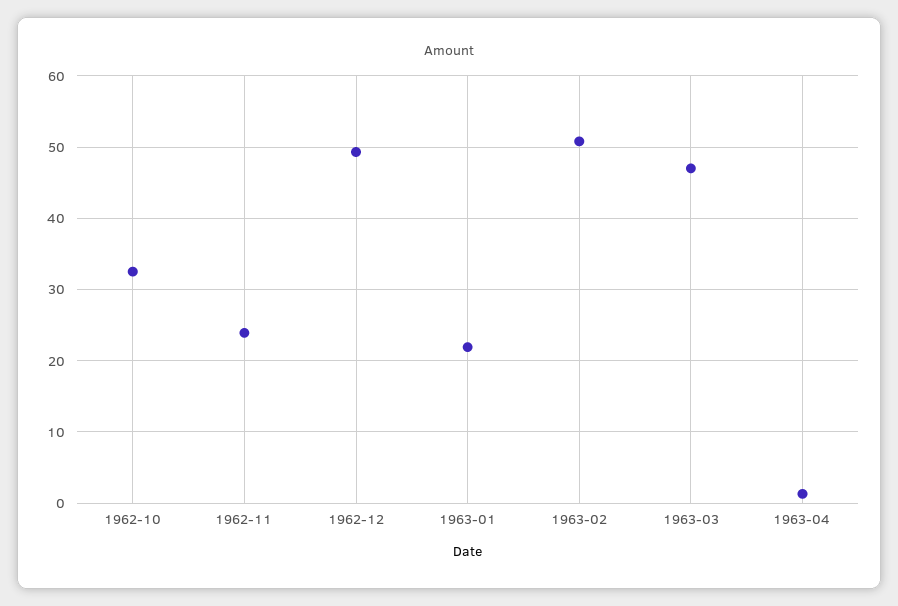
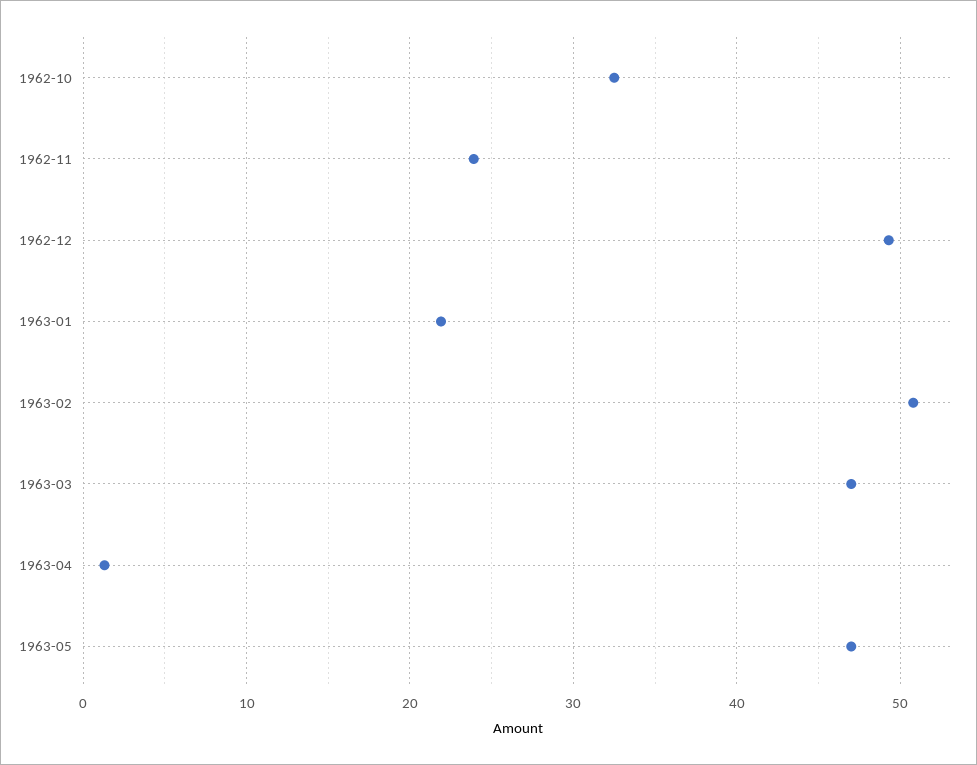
1963-05: none -> 47

